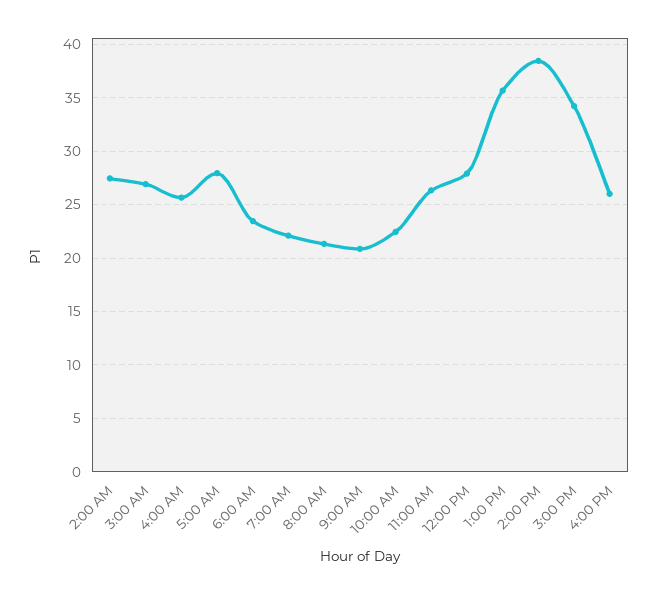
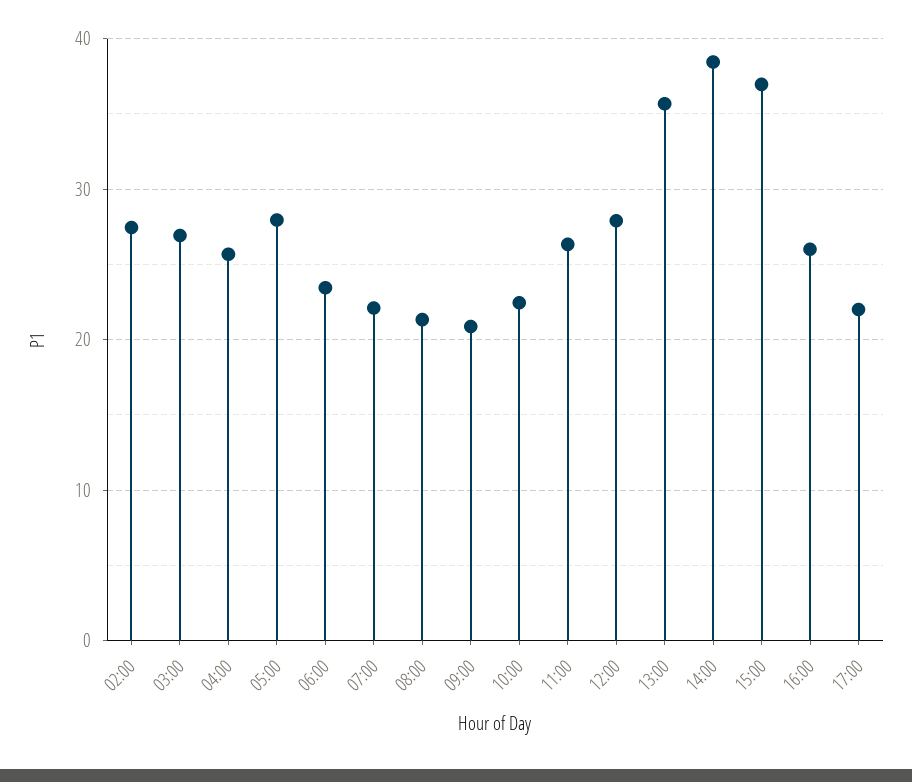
3:00 PM: 34 -> 37
17:00: none -> 22

